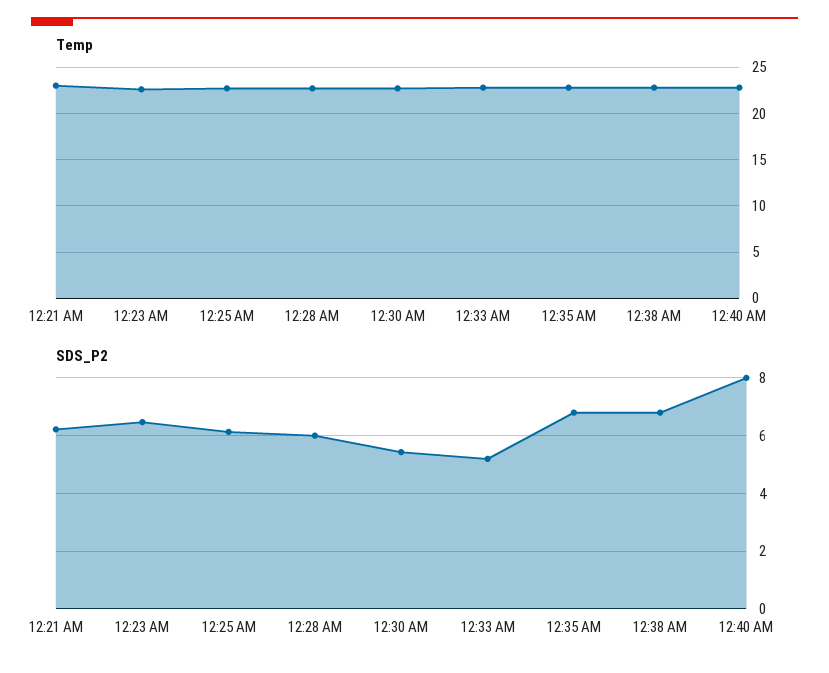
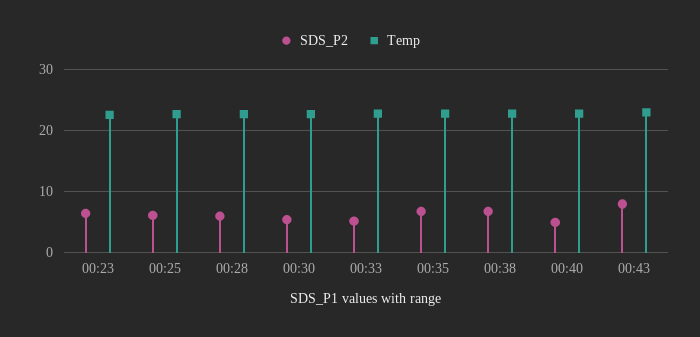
Temp, 12:21 AM: 23 -> none
SDS_P2, 12:21 AM: 6.25 -> none
SDS_P2, 12:40 AM: 8 -> 5
SDS_P2, 00:43: none -> 8
Temp, 00:43: none -> 23

